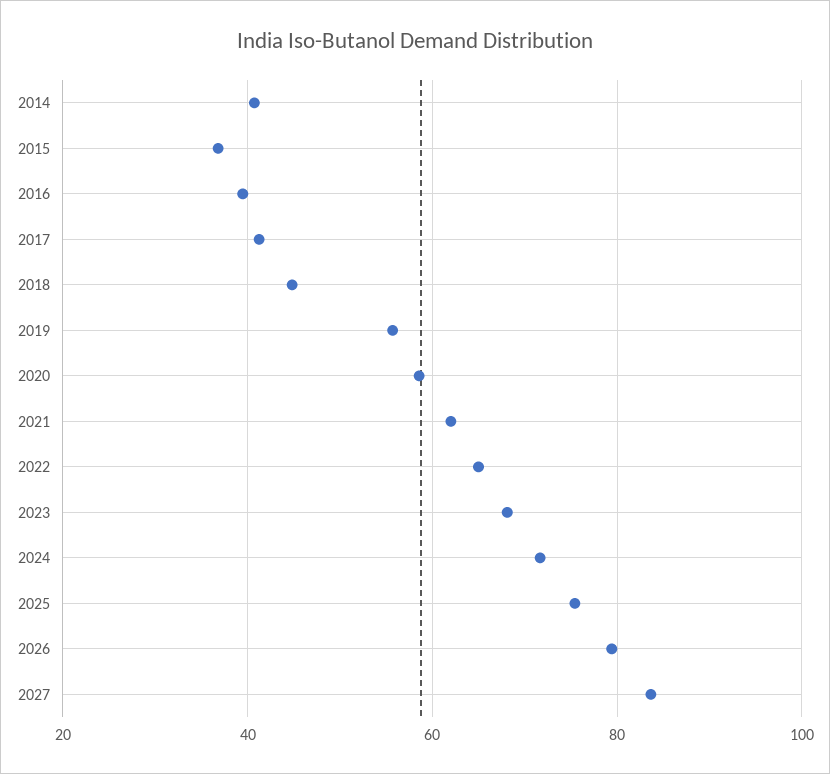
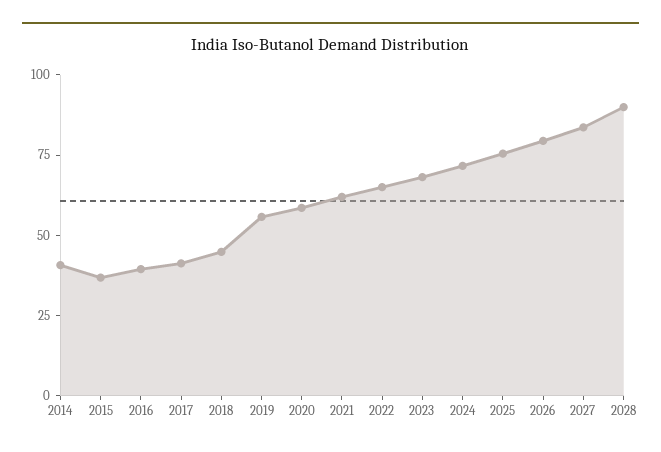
2028: none -> 90

